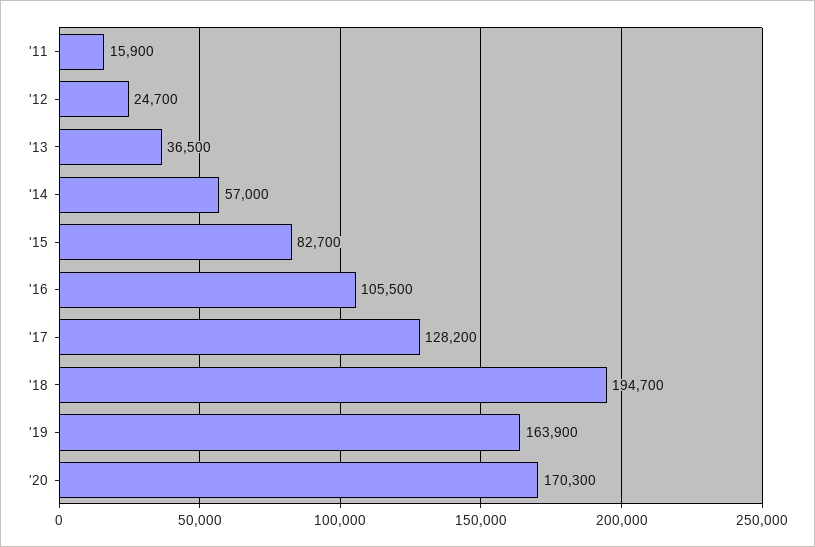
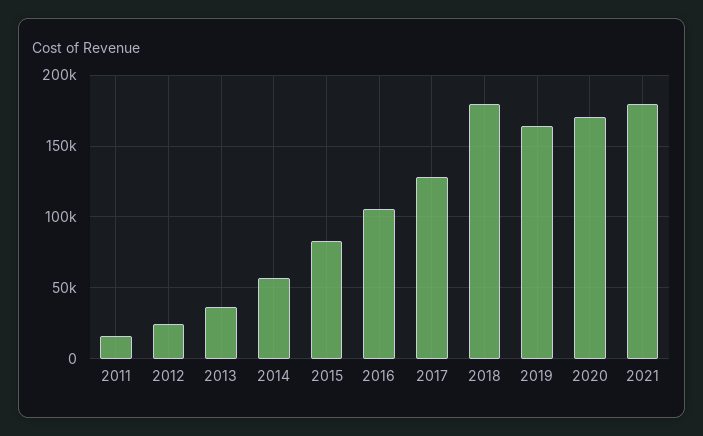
'18: 194700 -> 180000
2021: none -> 180000

